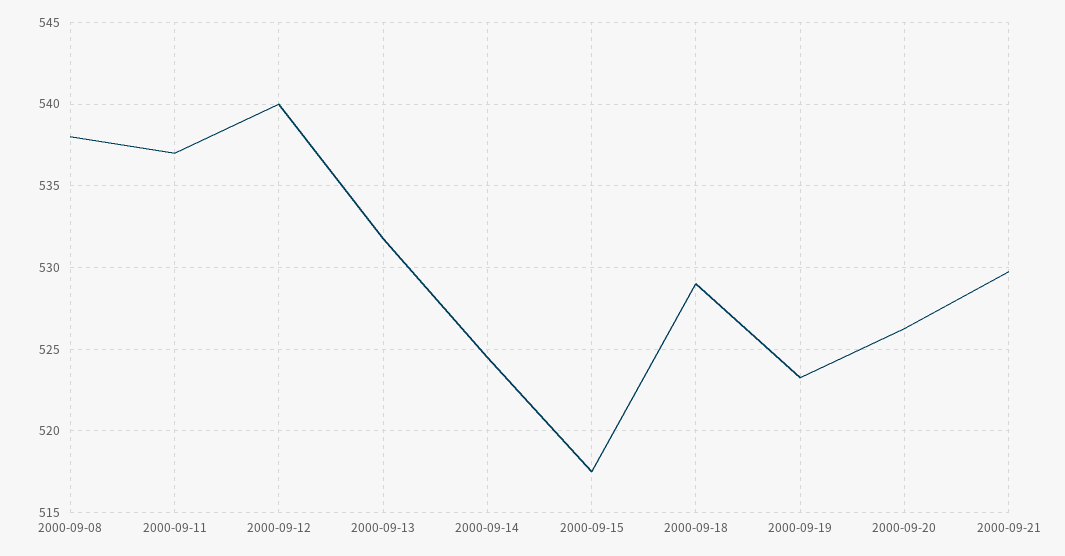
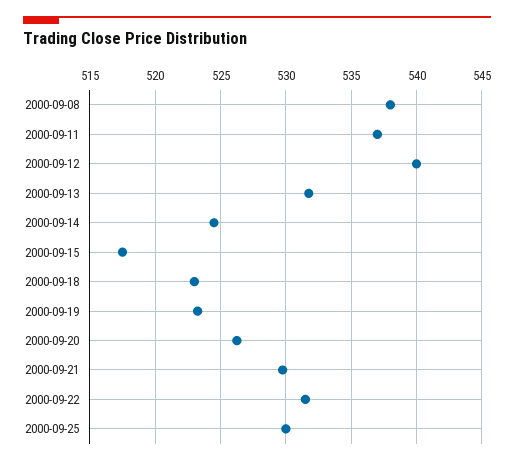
2000-09-18: 529 -> 523
2000-09-22: none -> 531.5
2000-09-25: none -> 530

